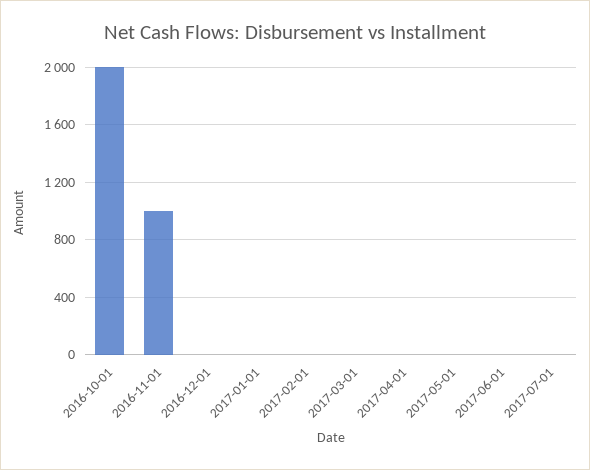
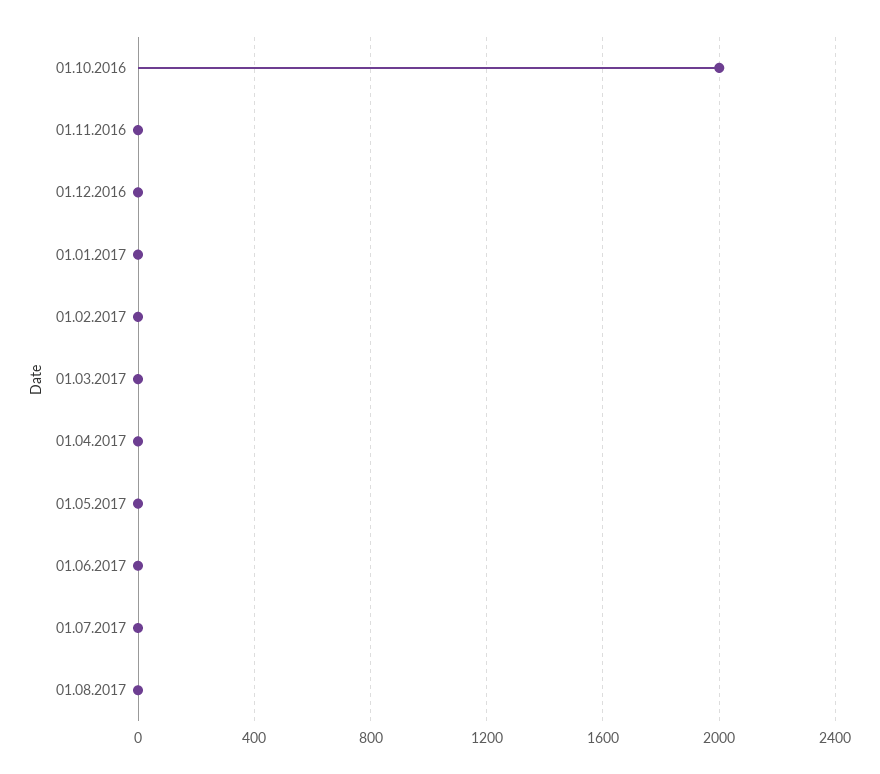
2016-11-01: 1000 -> 0
01.08.2017: none -> 0

